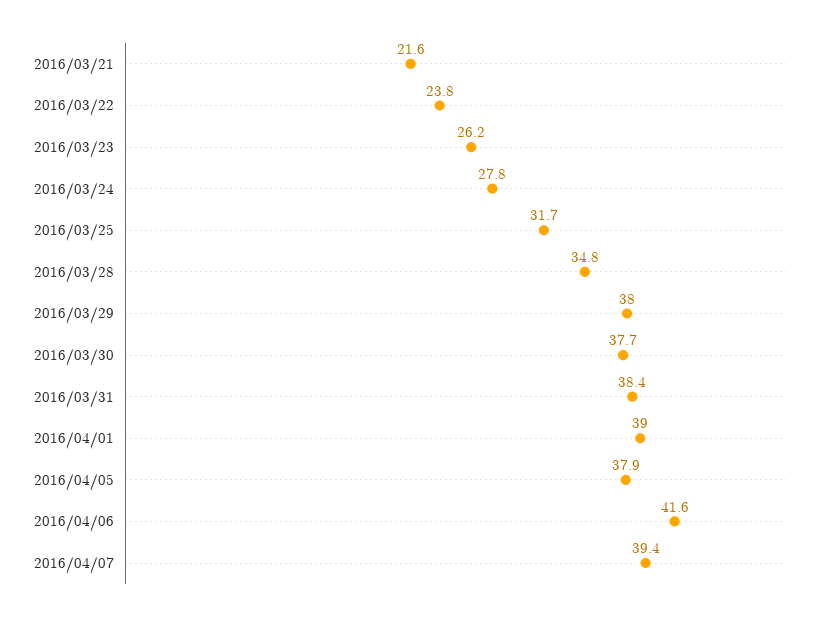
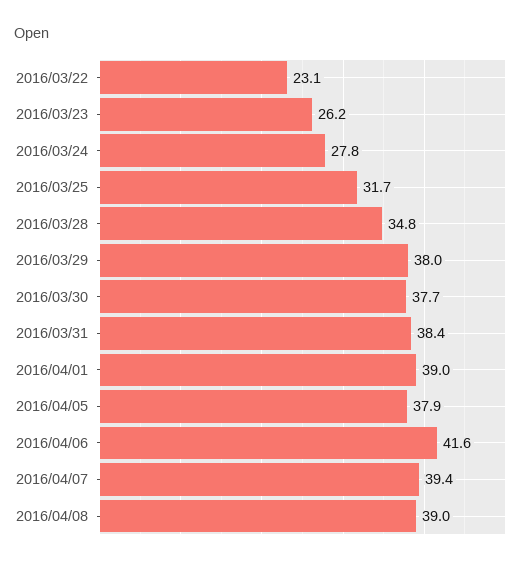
2016/03/21: 21.6 -> none
2016/03/22: 23.8 -> 23.1
2016/04/08: none -> 39

